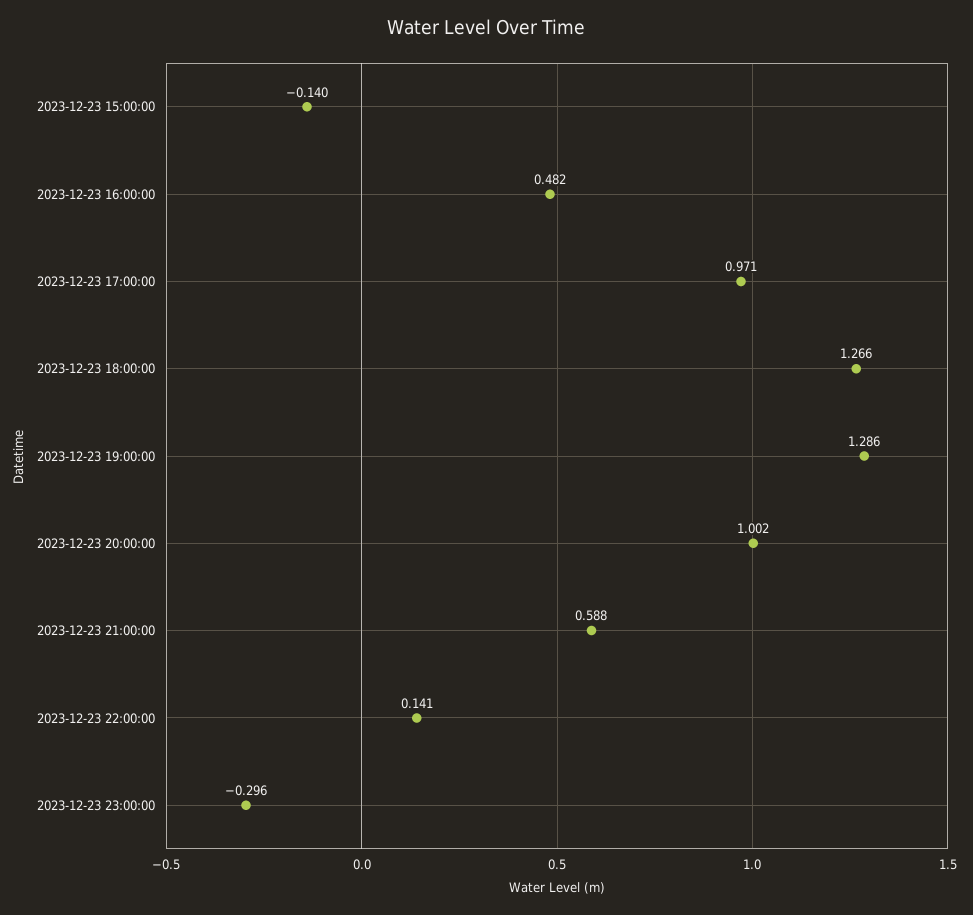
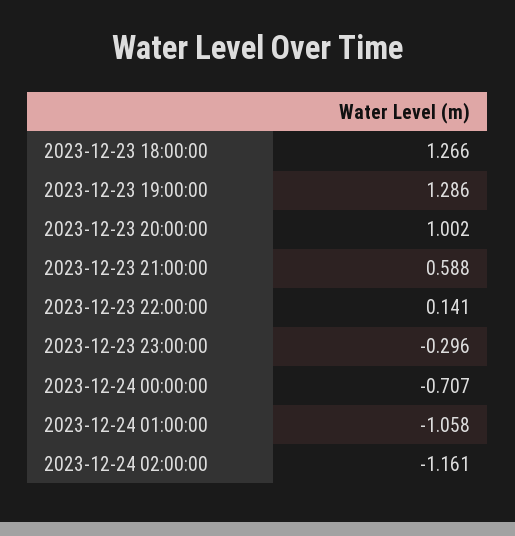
2023-12-23 15:00:00: -0.14 -> none
2023-12-23 16:00:00: 0.482 -> none
2023-12-23 17:00:00: 0.971 -> none
2023-12-24 00:00:00: none -> -0.707
2023-12-24 01:00:00: none -> -1.058
2023-12-24 02:00:00: none -> -1.161

